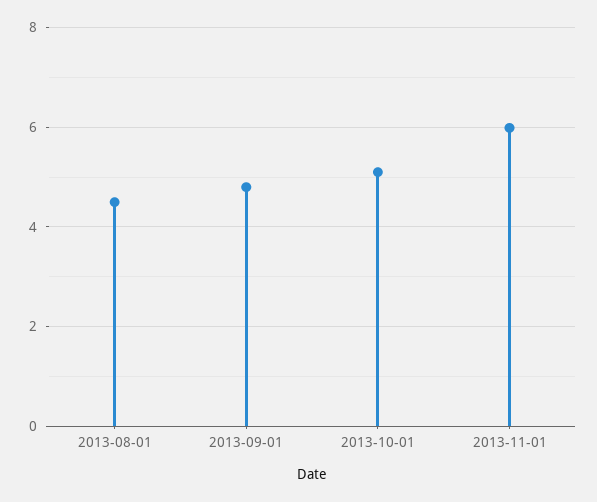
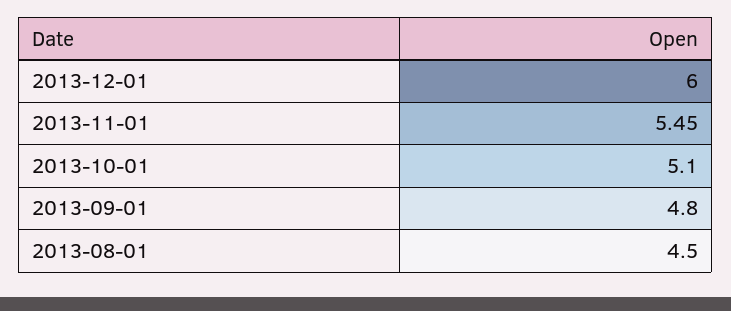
2013-11-01: 6 -> 5.45
2013-12-01: none -> 6

